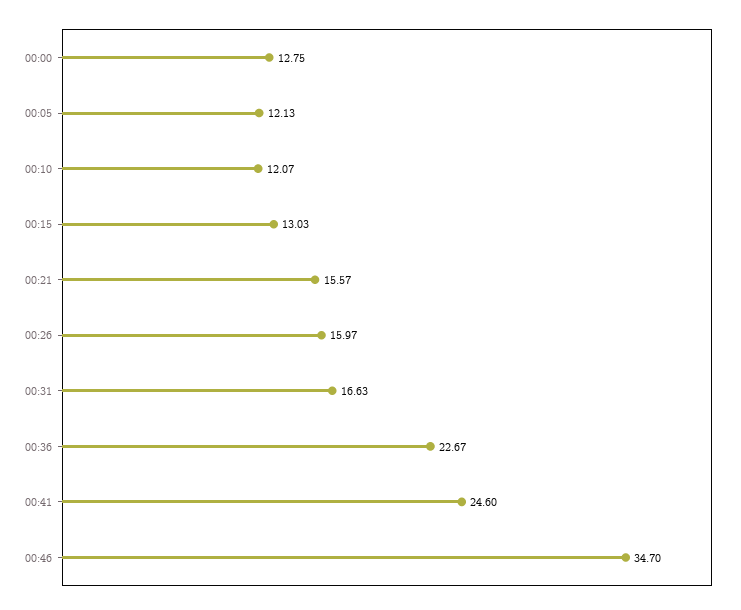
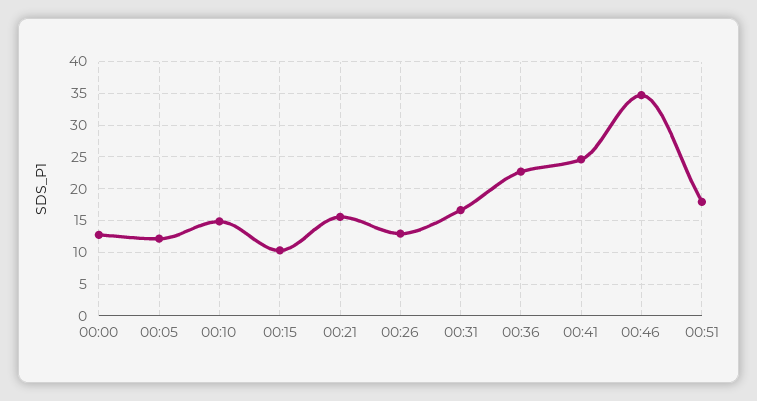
00:10: 12.07 -> 15
00:15: 13.03 -> 10
00:26: 15.97 -> 13
00:51: none -> 18

